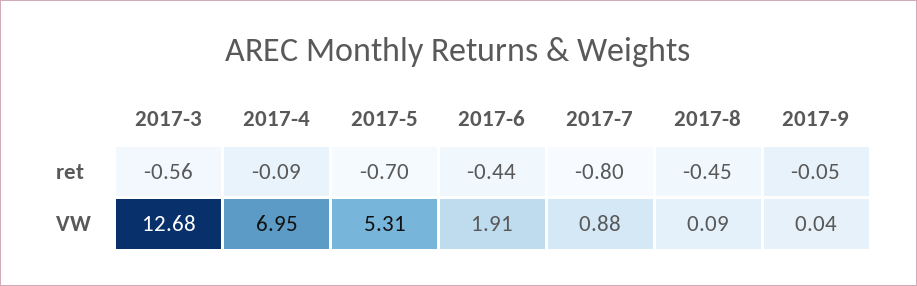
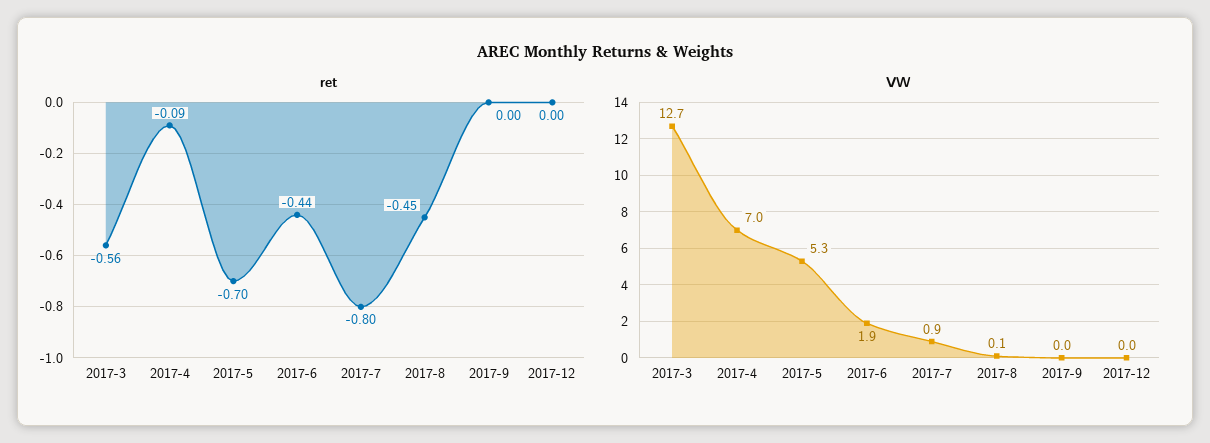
ret, 2017-9: -0.05 -> 0
ret, 2017-12: none -> 0
VW, 2017-12: none -> 0

